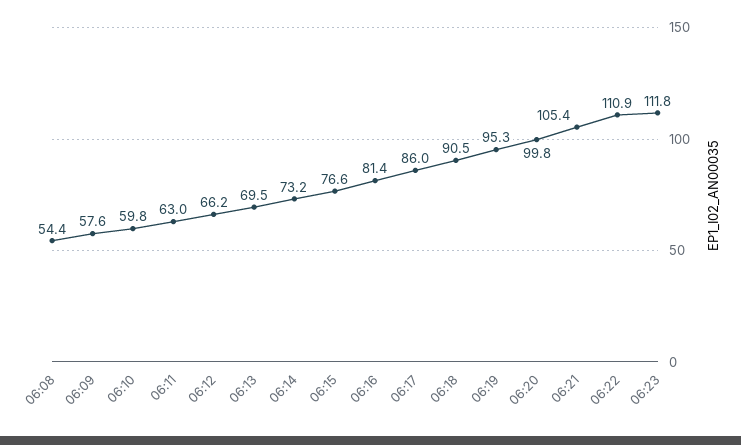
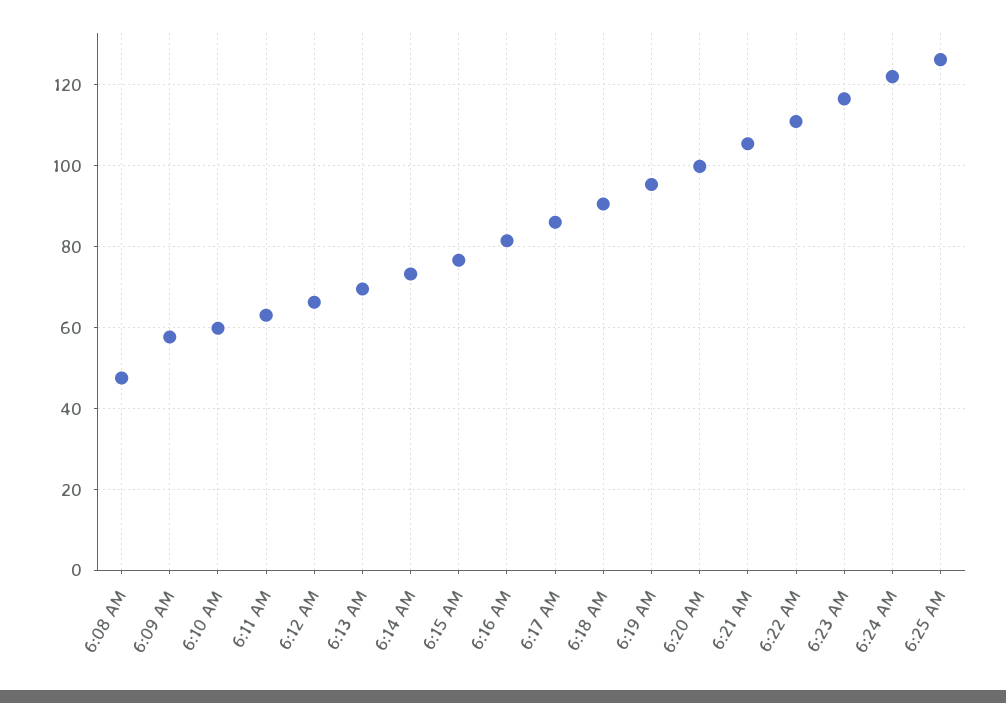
06:08: 54.4 -> 48
06:23: 111.8 -> 116
6:24 AM: none -> 122
6:25 AM: none -> 126

